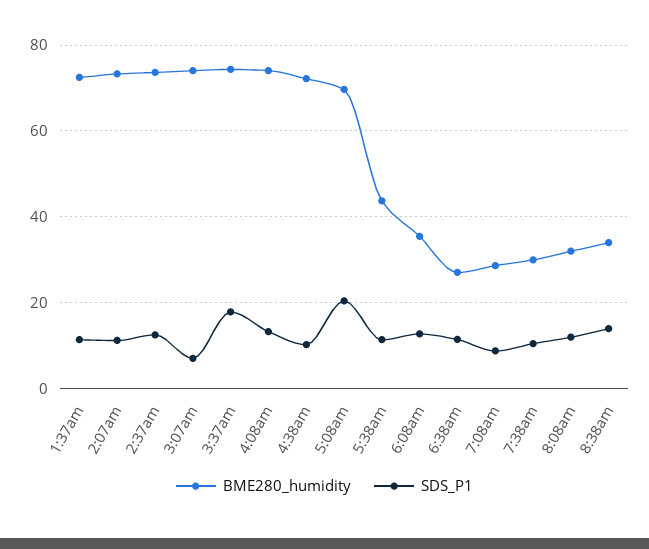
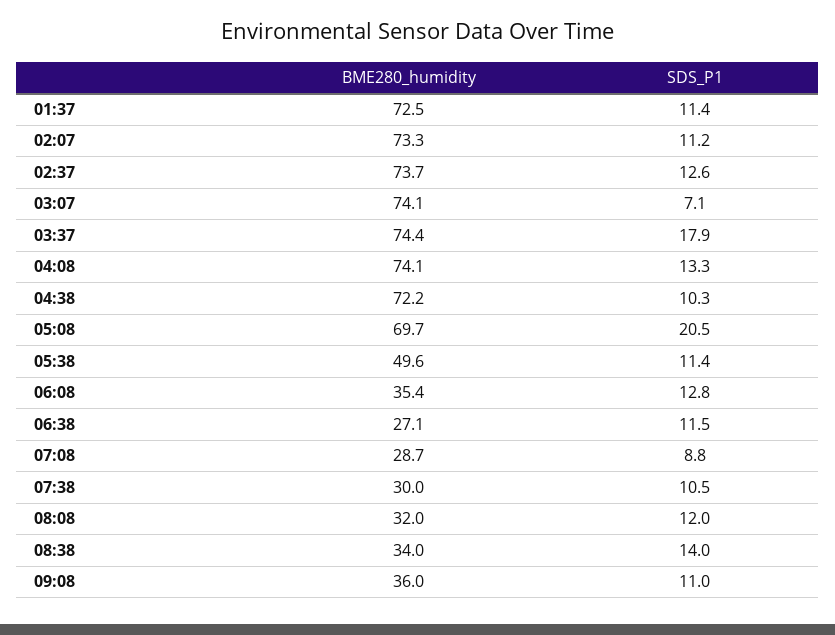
BME280_humidity, 5:38am: 44 -> 49.6
BME280_humidity, 09:08: none -> 36
SDS_P1, 09:08: none -> 11

